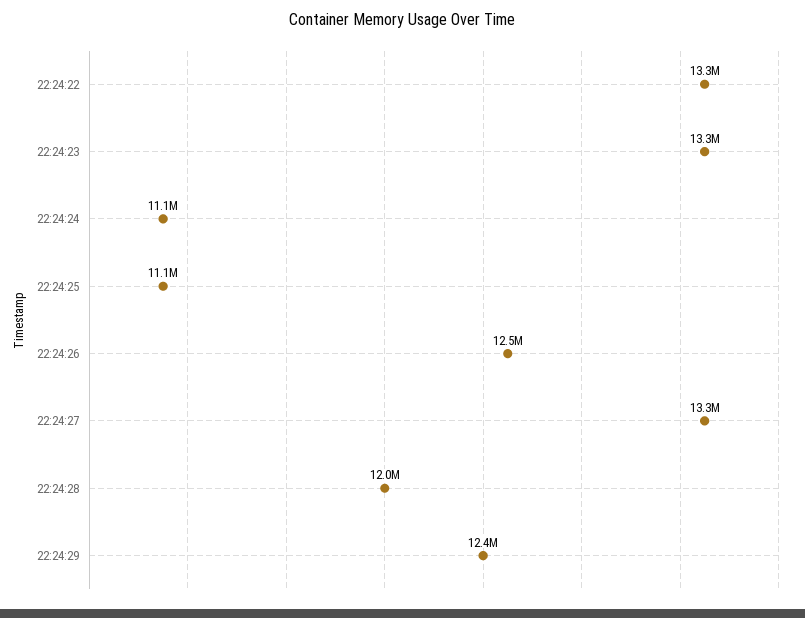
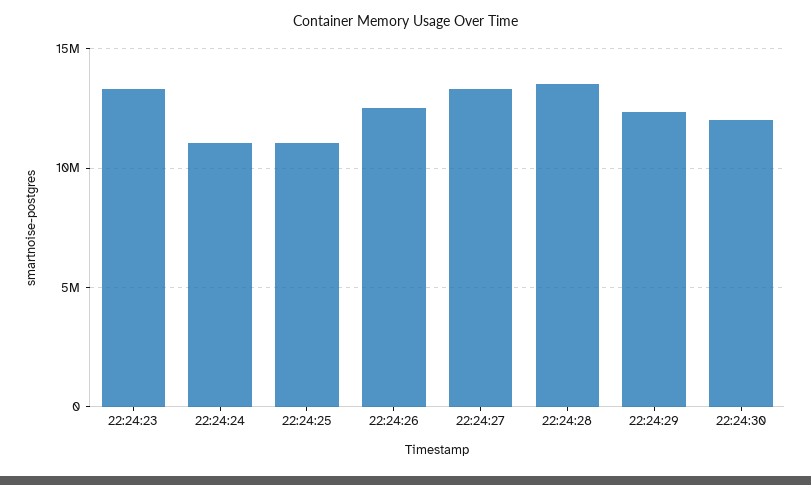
22:24:22: 13300000 -> none
22:24:28: 12000000 -> 13500000
22:24:30: none -> 12000000

